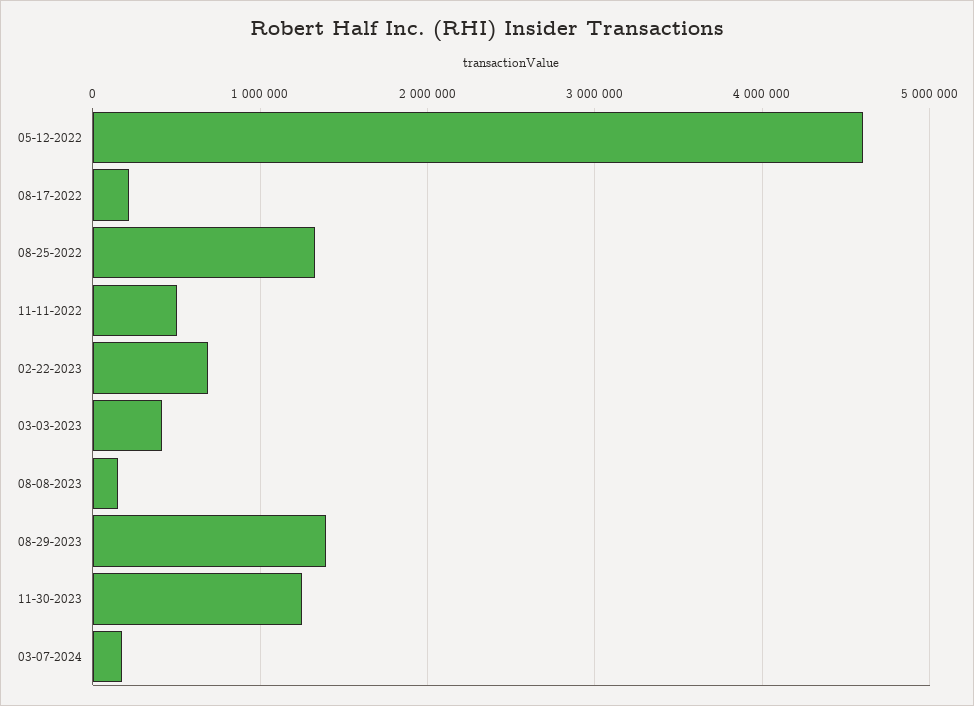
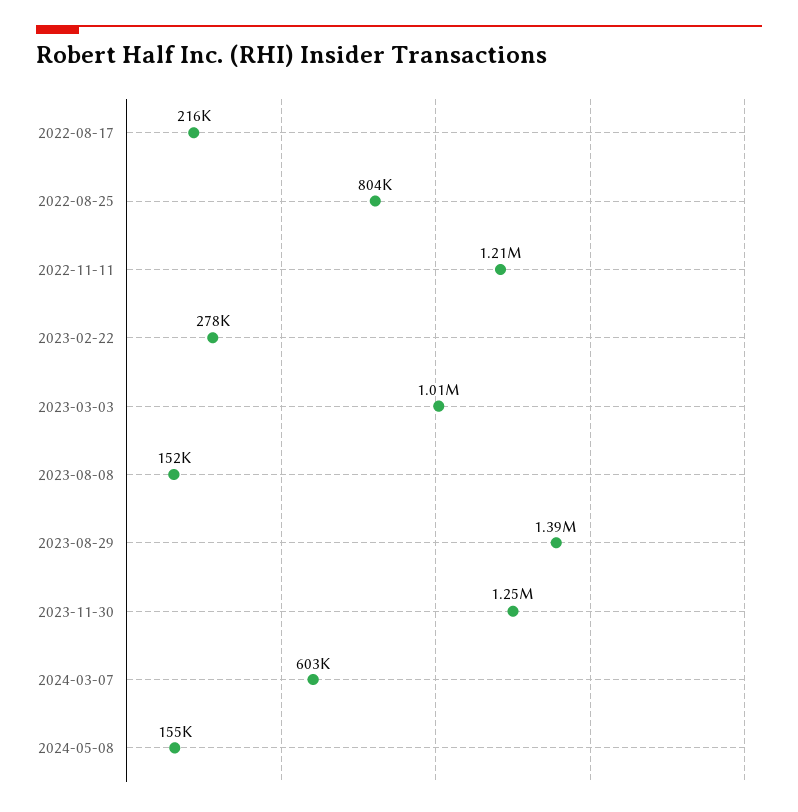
05-12-2022: 4600000 -> none
08-25-2022: 1300000 -> 804000
11-11-2022: 500000 -> 1210000
02-22-2023: 700000 -> 278000
03-03-2023: 400000 -> 1010000
03-07-2024: 200000 -> 603000
2024-05-08: none -> 155000

